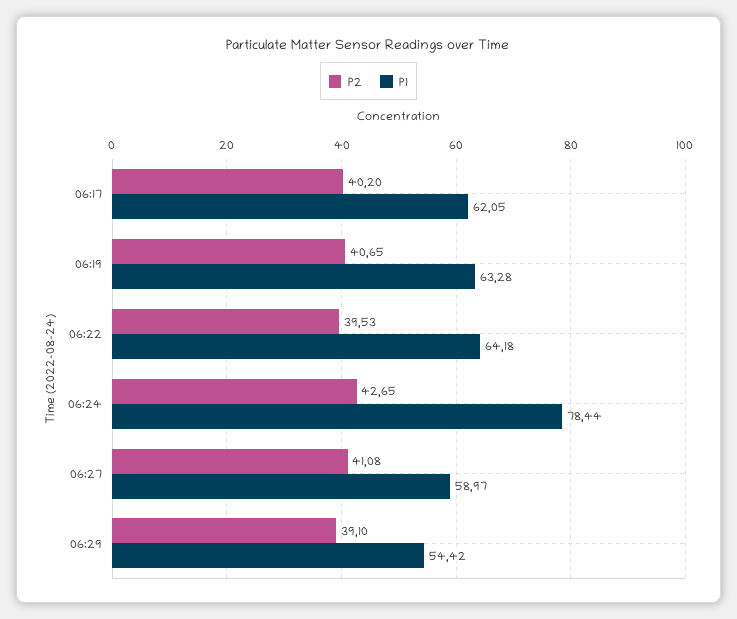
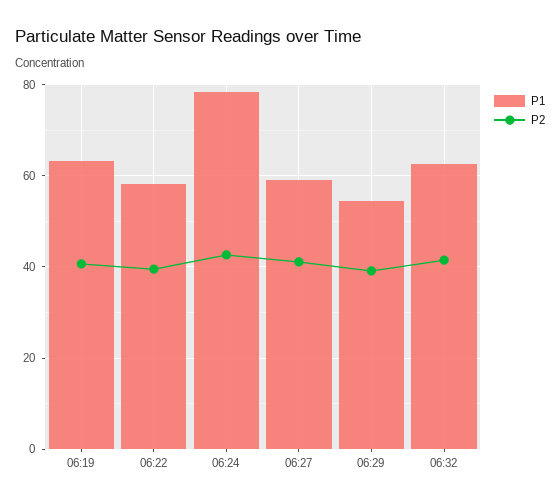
P2, 06:17: 40.2 -> none
P1, 06:17: 62.05 -> none
P1, 06:22: 64.18 -> 58
P1, 06:32: none -> 62
P2, 06:32: none -> 42

